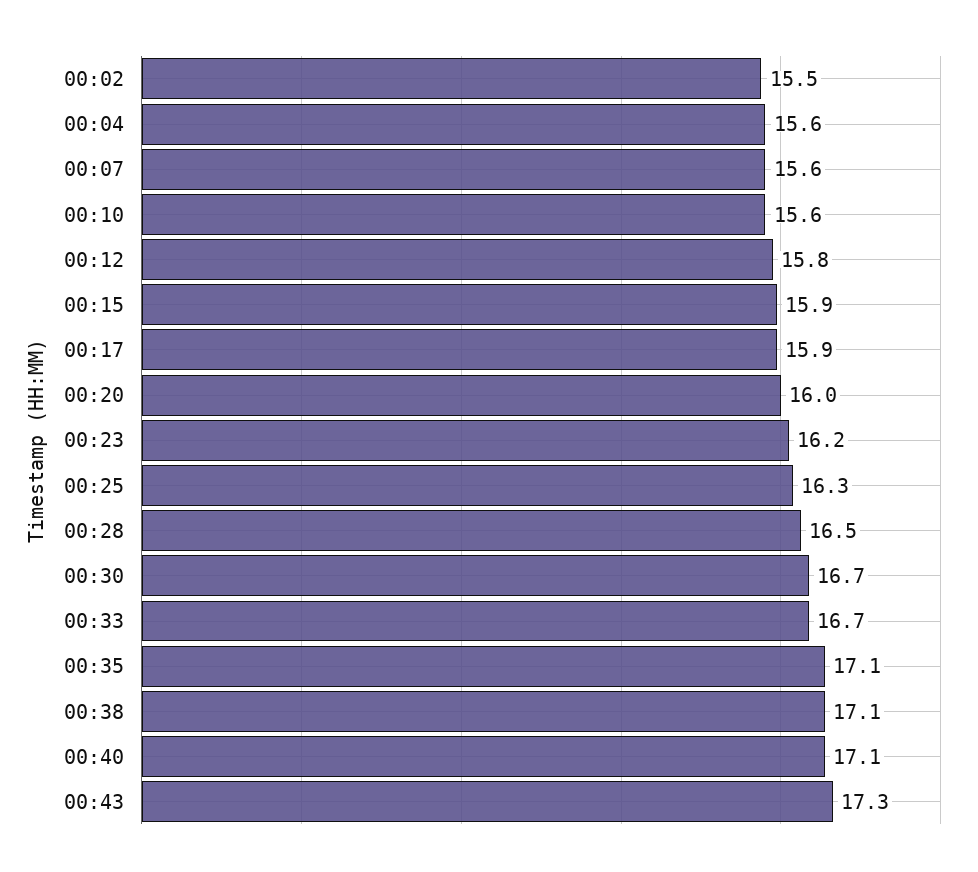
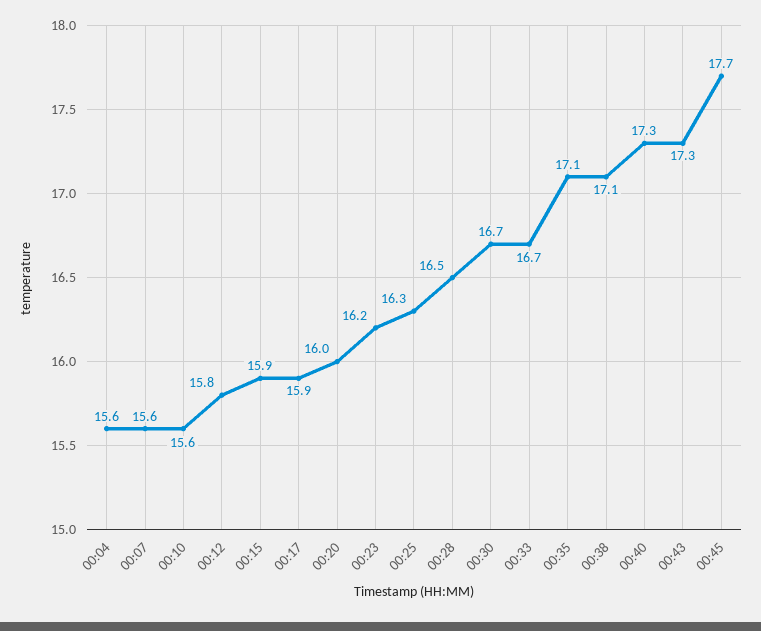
00:02: 15.5 -> none
00:40: 17.1 -> 17.3
00:45: none -> 17.7

